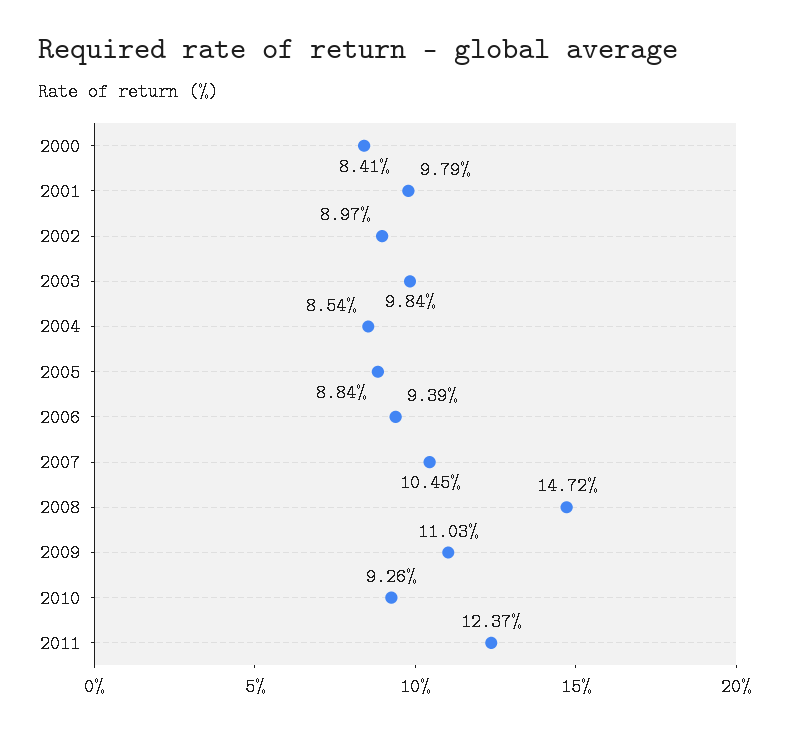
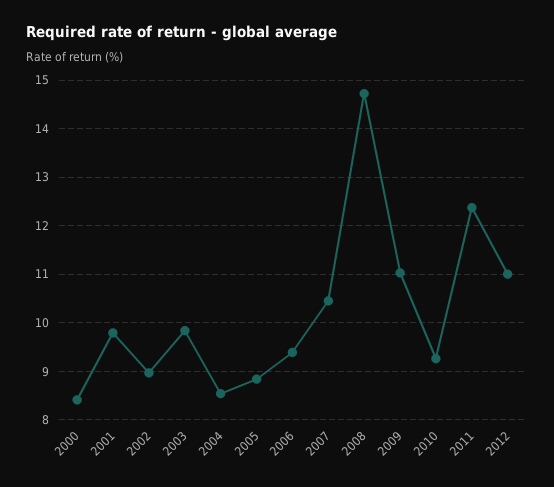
2012: none -> 11

